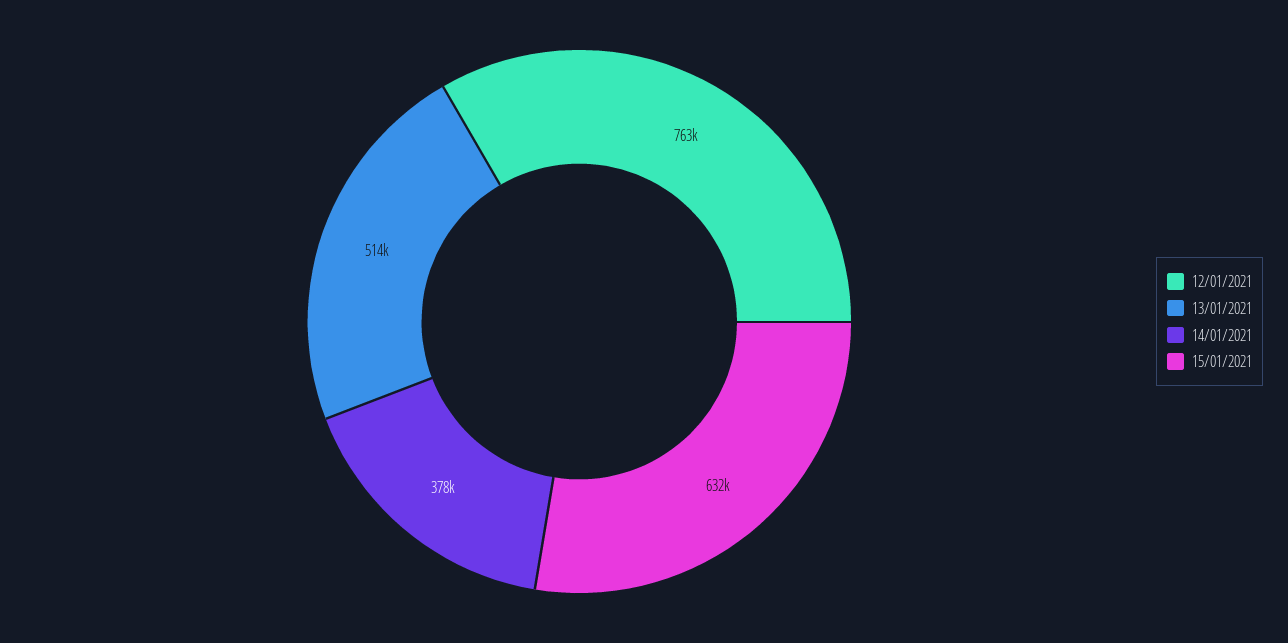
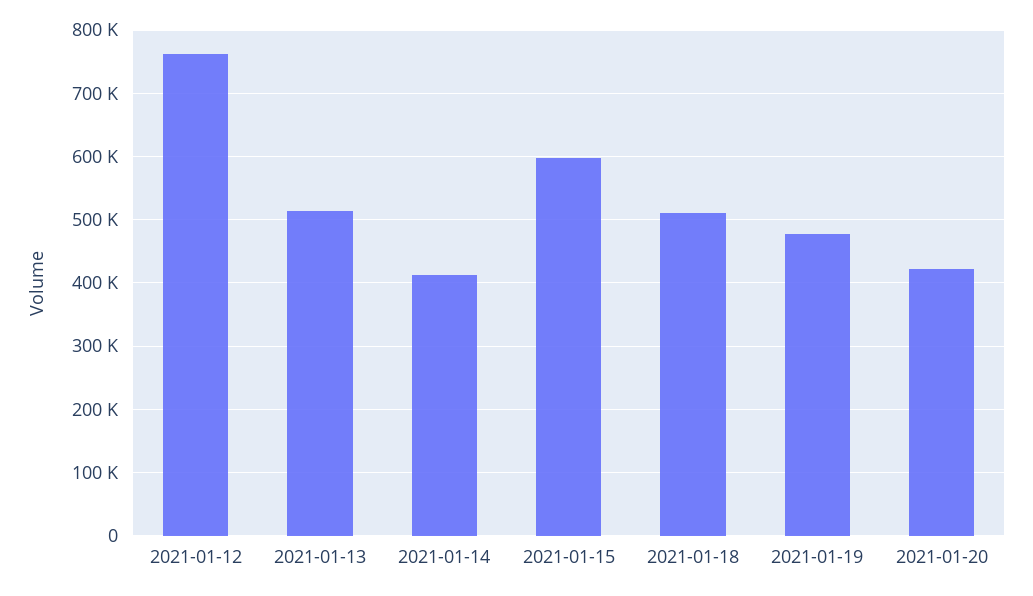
14/01/2021: 378000 -> 410000
15/01/2021: 632000 -> 600000
2021-01-18: none -> 510000
2021-01-19: none -> 480000
2021-01-20: none -> 420000

